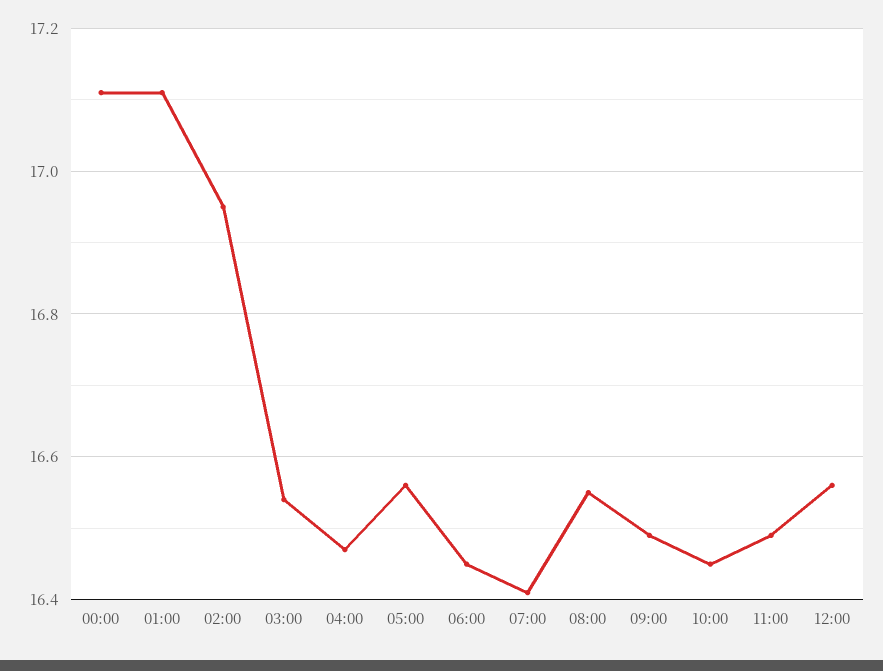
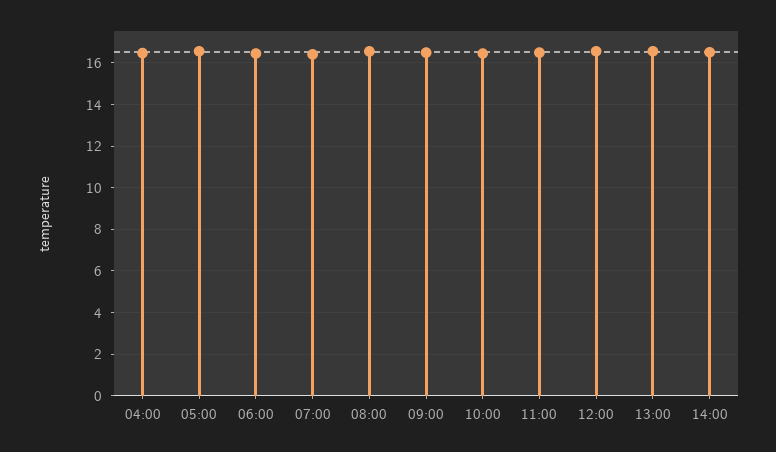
00:00: 17.1 -> none
01:00: 17.1 -> none
02:00: 16.95 -> none
03:00: 16.55 -> none
13:00: none -> 16.5
14:00: none -> 16.5

